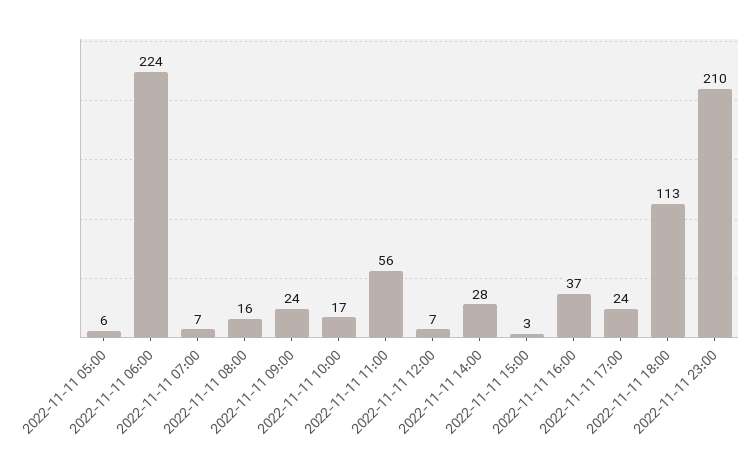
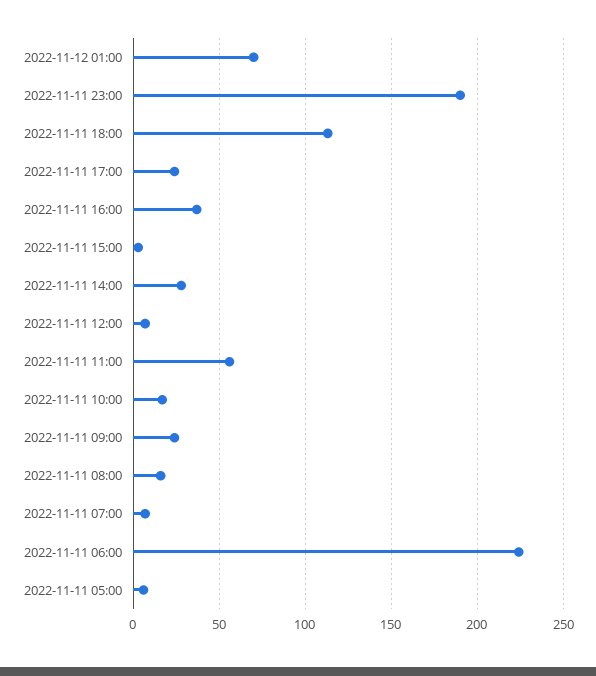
2022-11-11 23:00: 210 -> 190
2022-11-12 01:00: none -> 70

